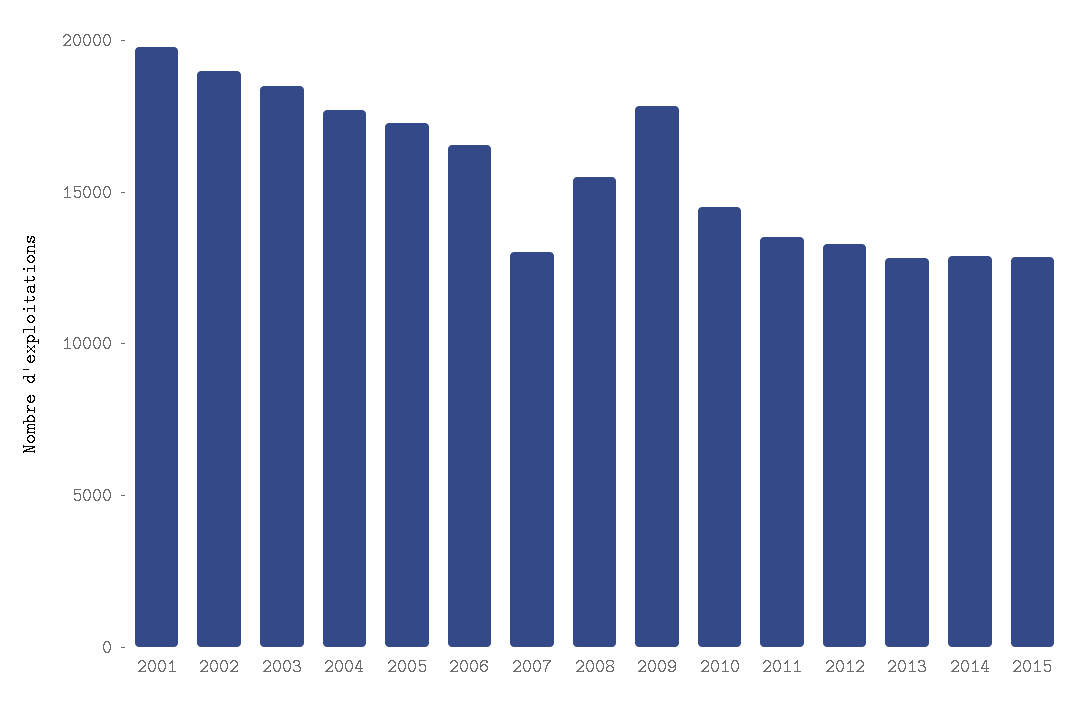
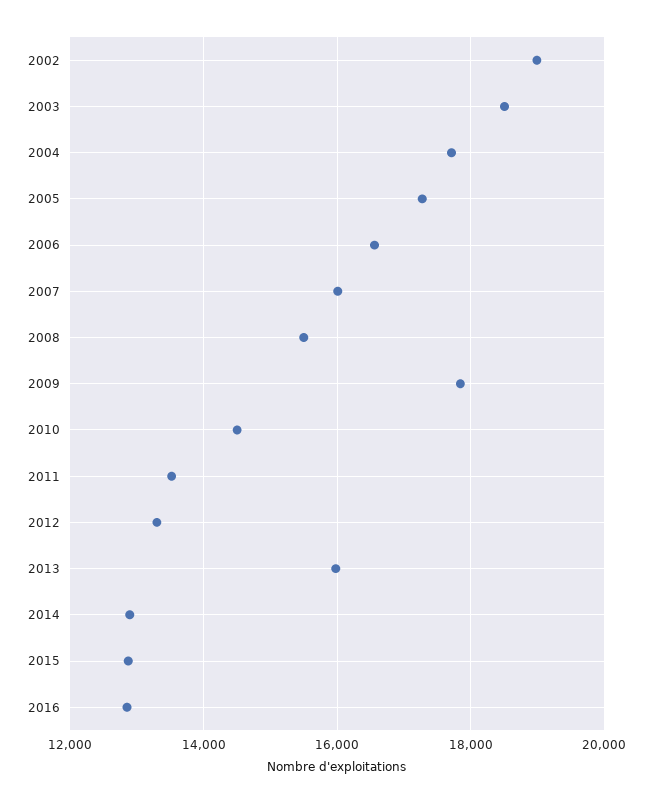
2001: 20000 -> none
2007: 13000 -> 16000
2013: 13000 -> 16000
2016: none -> 12800

